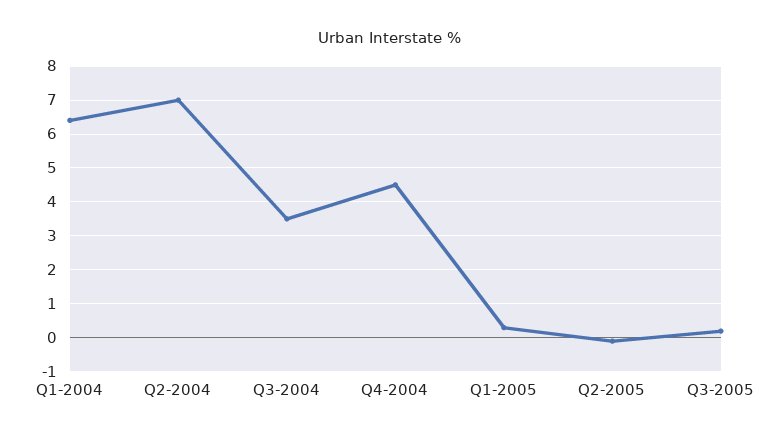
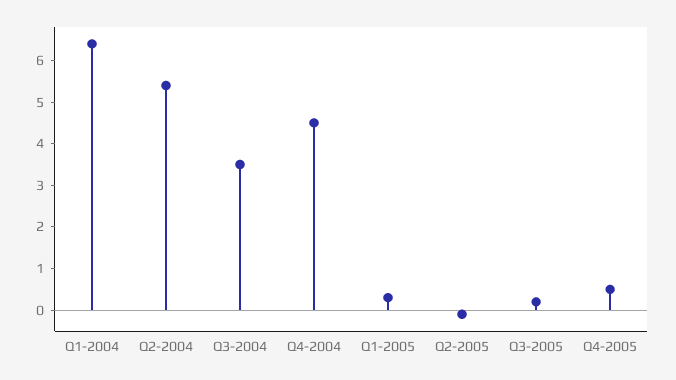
Q2-2004: 7 -> 5.5
Q4-2005: none -> 0.5

